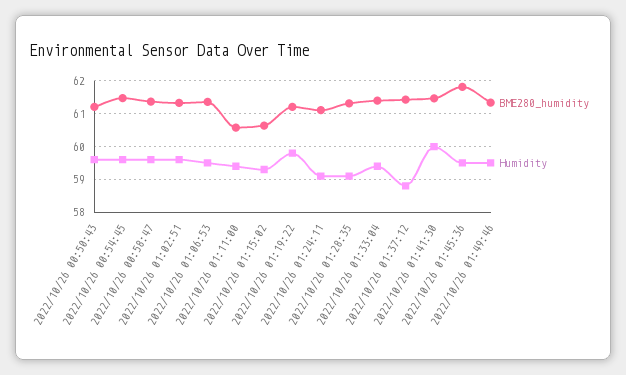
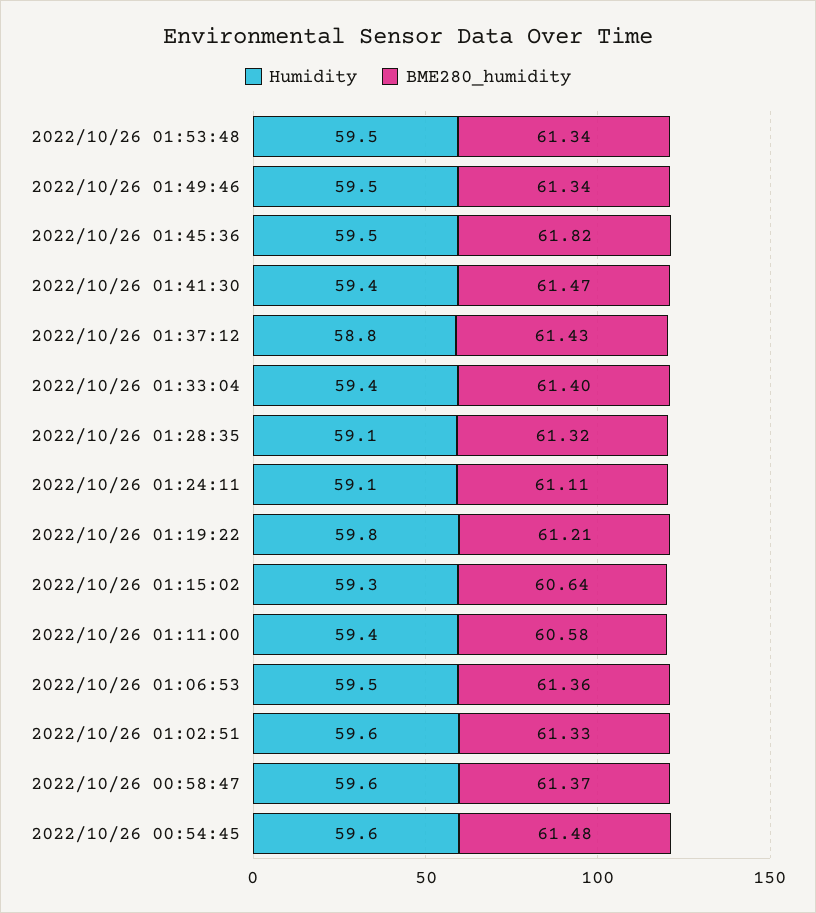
BME280_humidity, 2022/10/26 00:50:43: 61.2 -> none
Humidity, 2022/10/26 00:50:43: 59.6 -> none
Humidity, 2022/10/26 01:41:30: 60 -> 59.4
Humidity, 2022/10/26 01:53:48: none -> 59.5
BME280_humidity, 2022/10/26 01:53:48: none -> 61.34

